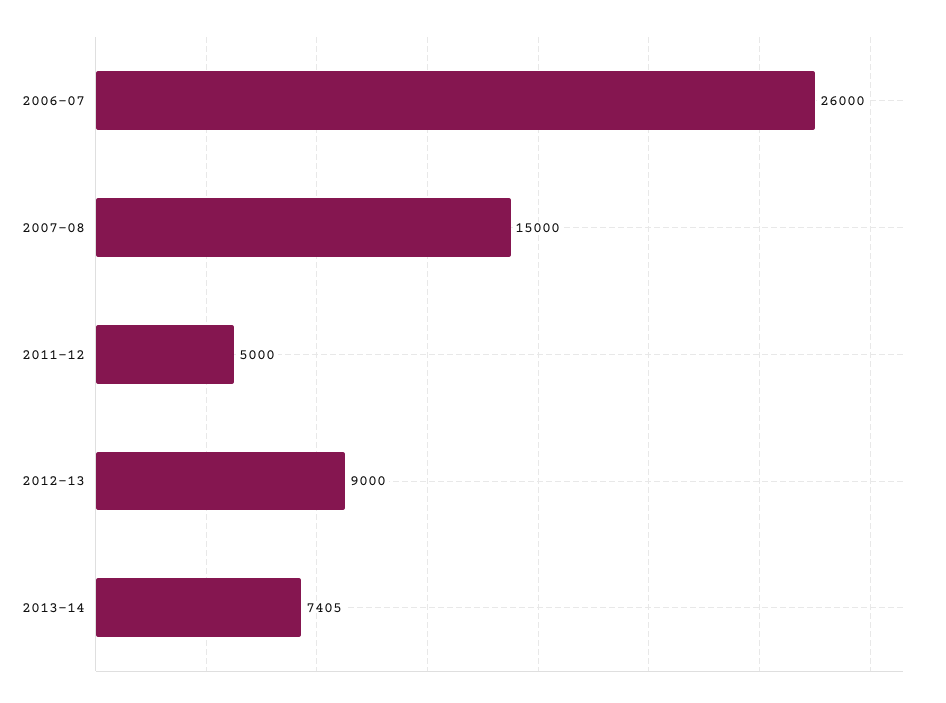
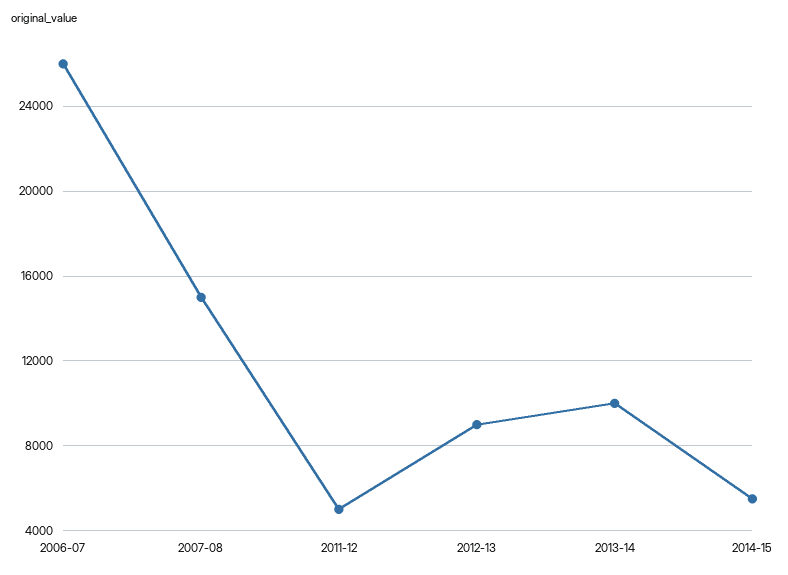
2013-14: 7405 -> 10000
2014-15: none -> 5500

